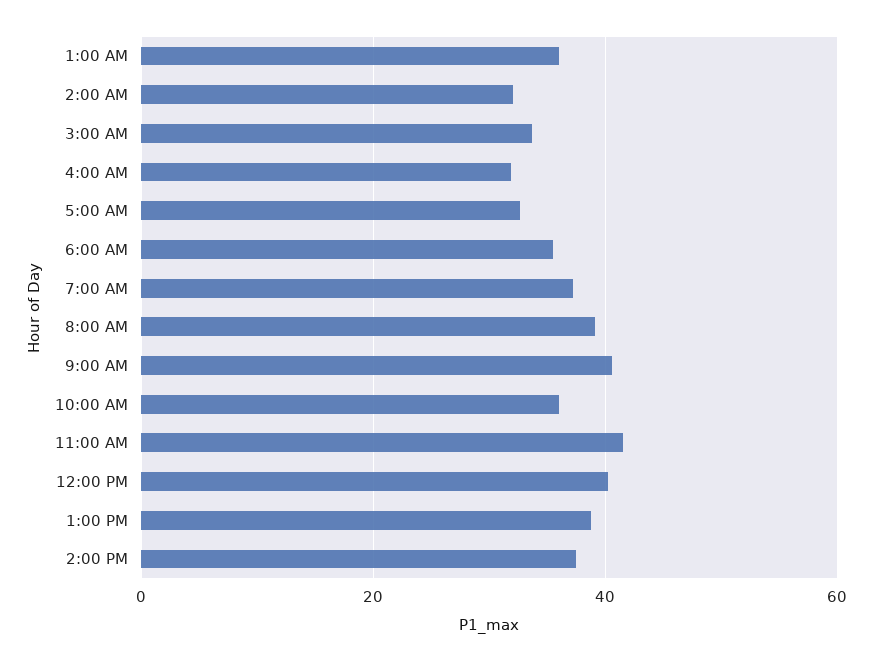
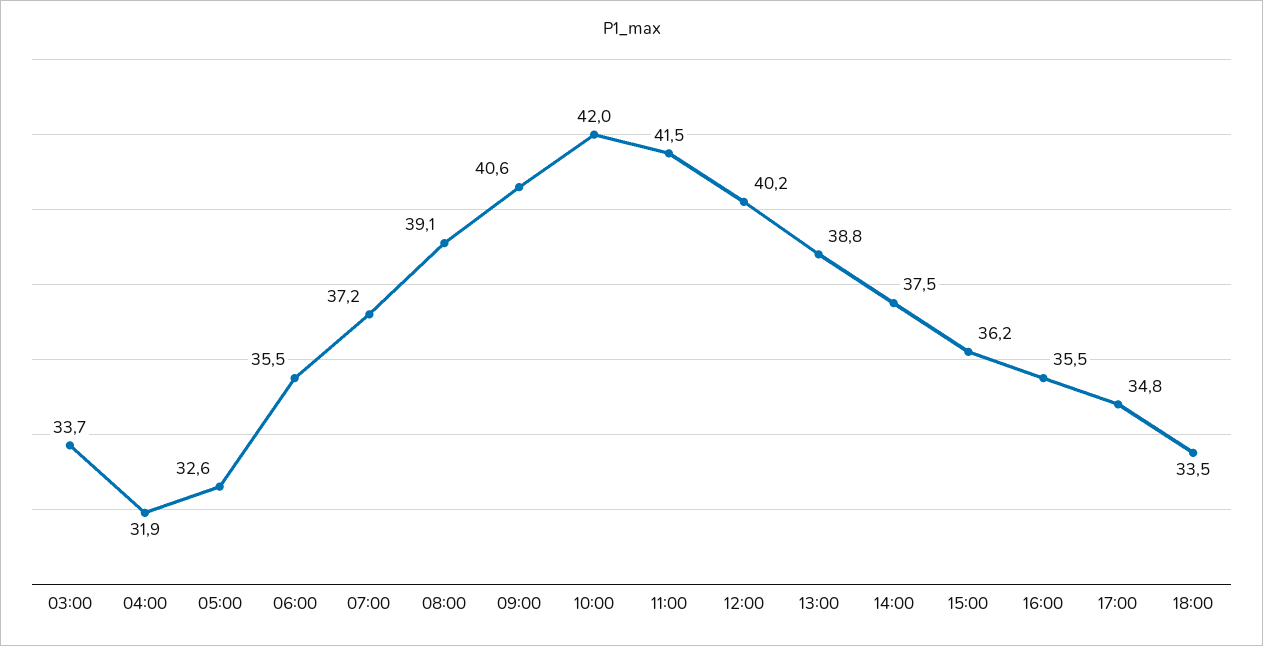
1:00 AM: 36 -> none
2:00 AM: 32 -> none
10:00 AM: 36 -> 42
15:00: none -> 36.2
16:00: none -> 35.5
17:00: none -> 34.8
18:00: none -> 33.5

